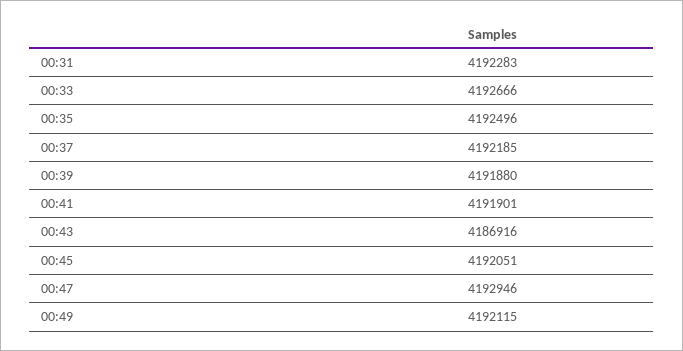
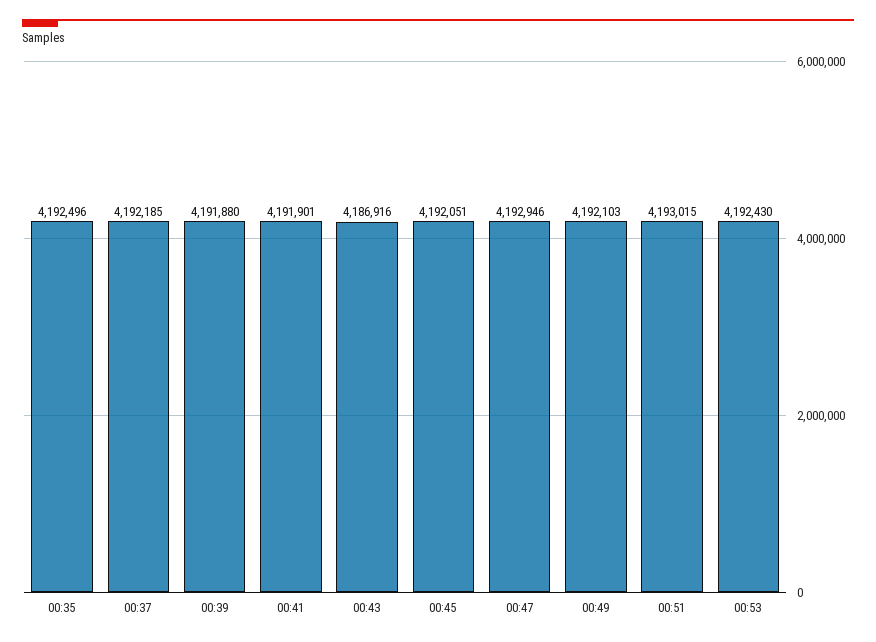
00:31: 4192283 -> none
00:33: 4192666 -> none
00:49: 4192115 -> 4192103
00:51: none -> 4193015
00:53: none -> 4192430

